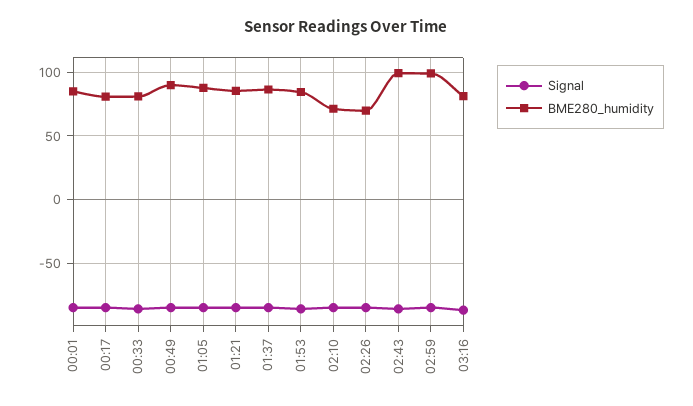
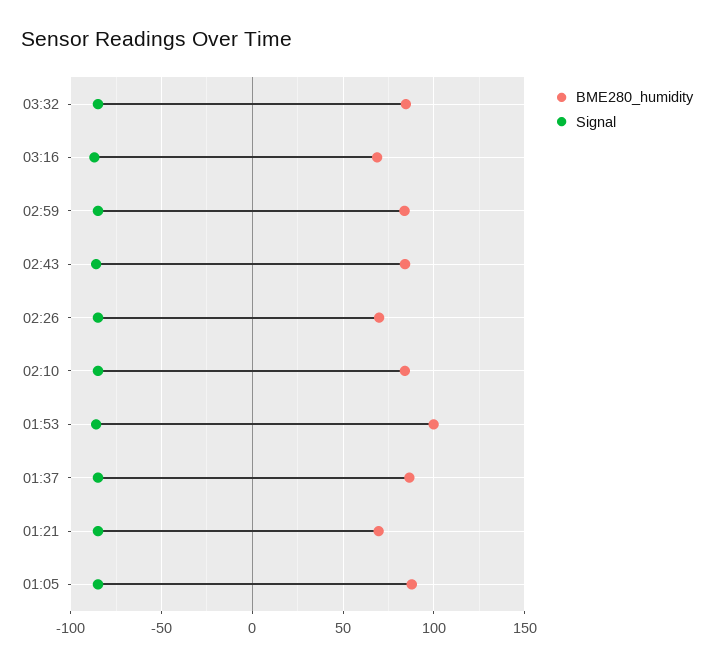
Signal, 00:01: -85 -> none
BME280_humidity, 00:01: 85 -> none
Signal, 00:17: -85 -> none
BME280_humidity, 00:17: 80 -> none
Signal, 00:33: -85 -> none
BME280_humidity, 00:33: 80 -> none
Signal, 00:49: -85 -> none
BME280_humidity, 00:49: 90 -> none
BME280_humidity, 01:21: 85 -> 70
BME280_humidity, 01:53: 85 -> 100
BME280_humidity, 02:10: 70 -> 85
BME280_humidity, 02:43: 100 -> 85
BME280_humidity, 02:59: 100 -> 85
BME280_humidity, 03:16: 80 -> 70
BME280_humidity, 03:32: none -> 85
Signal, 03:32: none -> -85

